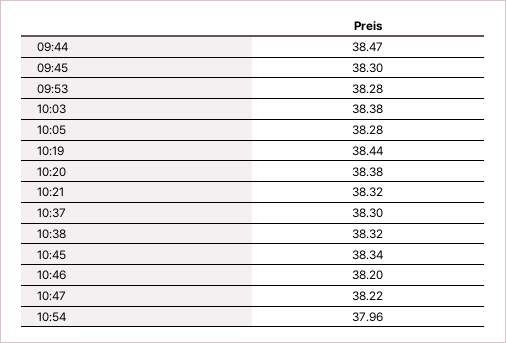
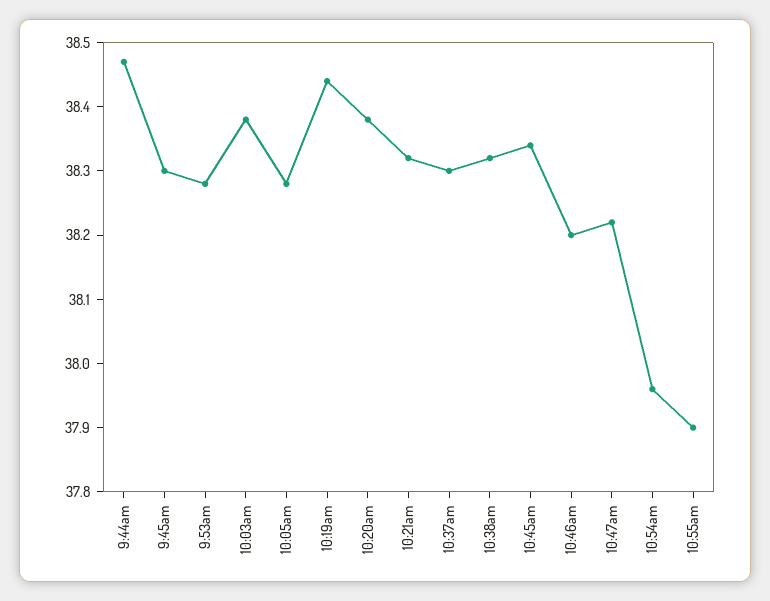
10:55am: none -> 37.9

